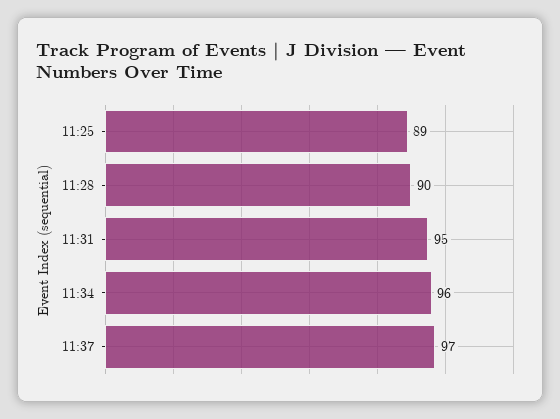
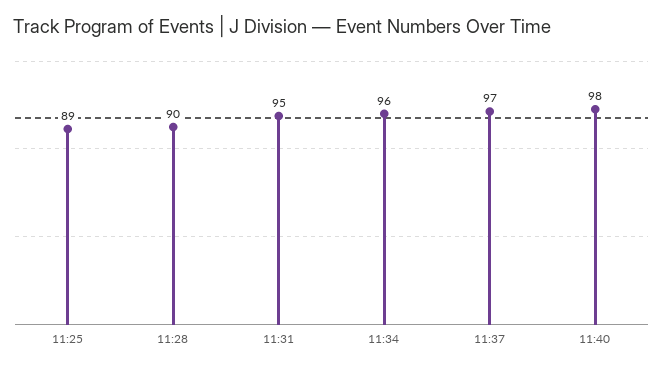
11:40: none -> 98

